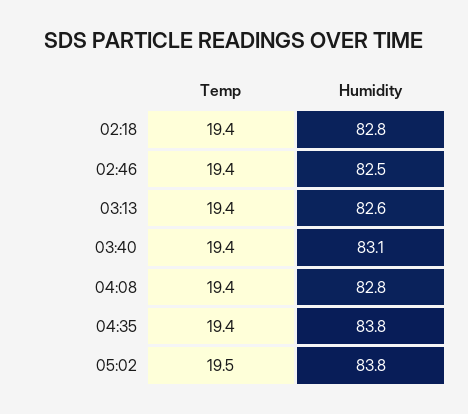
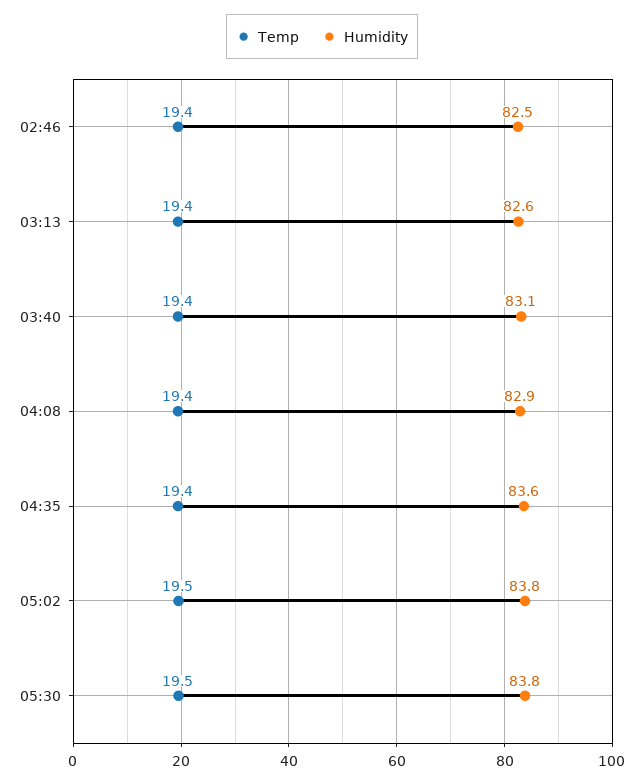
Temp, 02:18: 19.4 -> none
Humidity, 02:18: 82.8 -> none
Humidity, 04:08: 82.8 -> 82.9
Humidity, 04:35: 83.8 -> 83.6
Temp, 05:30: none -> 19.5
Humidity, 05:30: none -> 83.8

